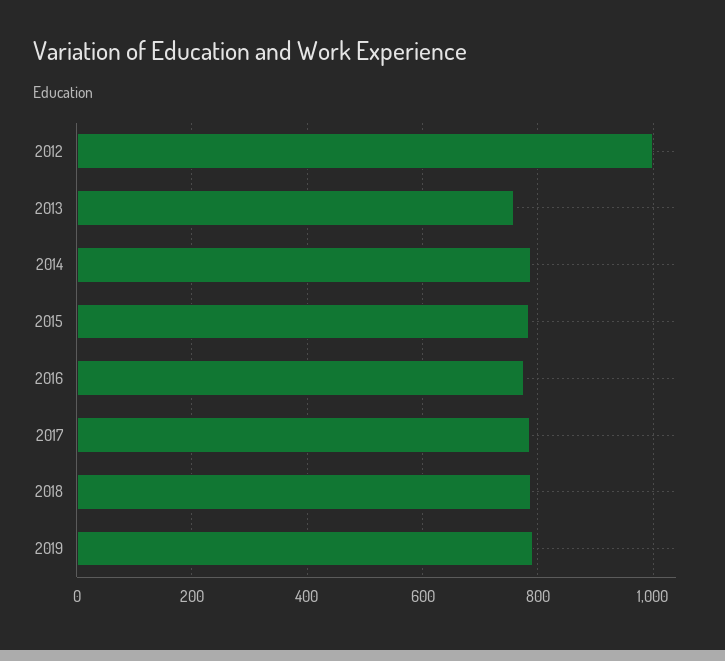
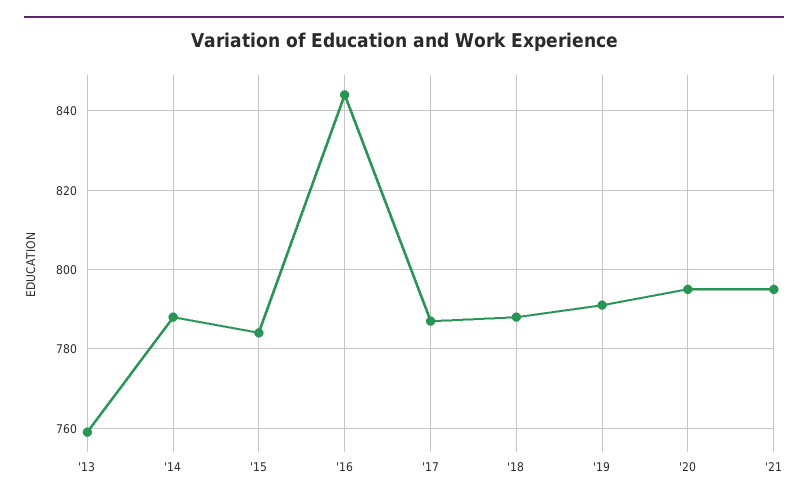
2012: 1000 -> none
2016: 780 -> 845
'20: none -> 795
'21: none -> 795

